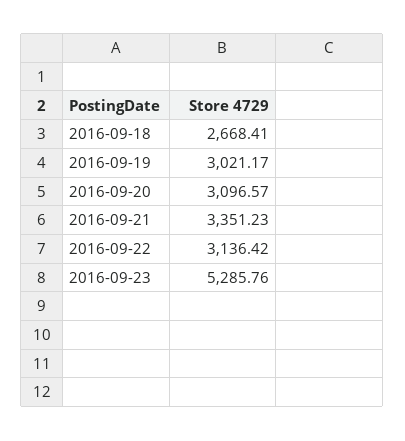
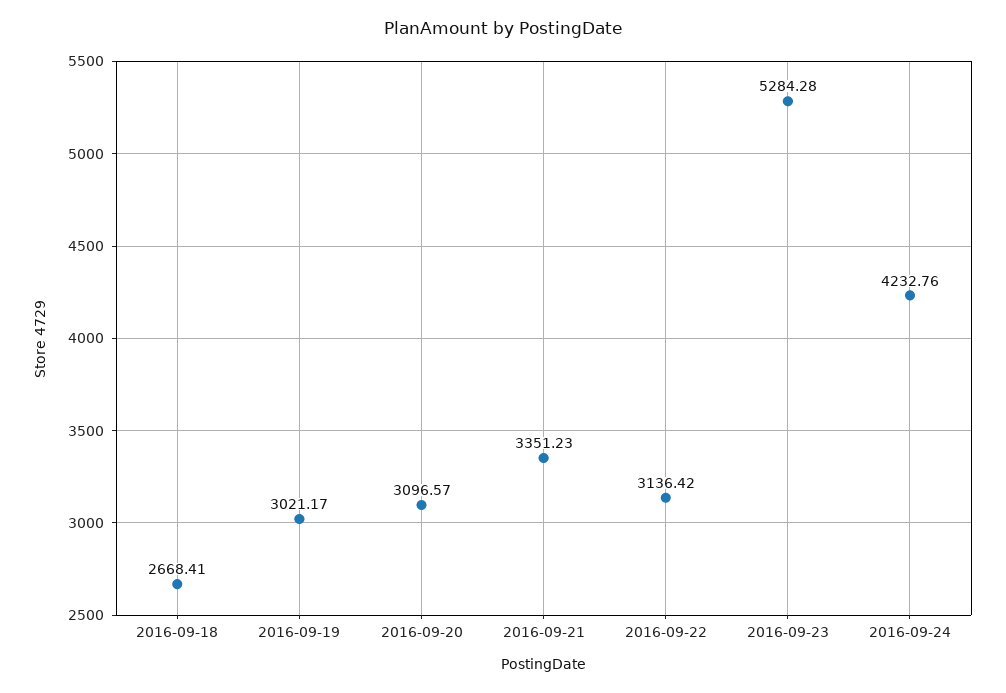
2016-09-23: 5285.76 -> 5284.28
2016-09-24: none -> 4232.76

